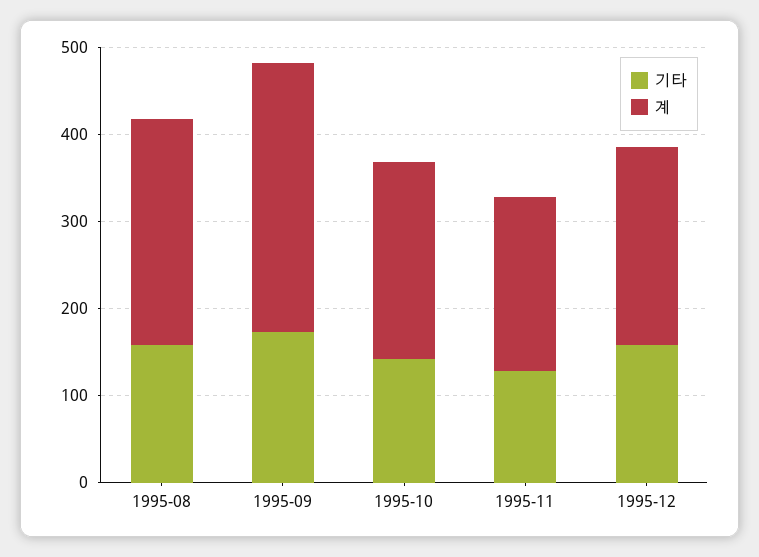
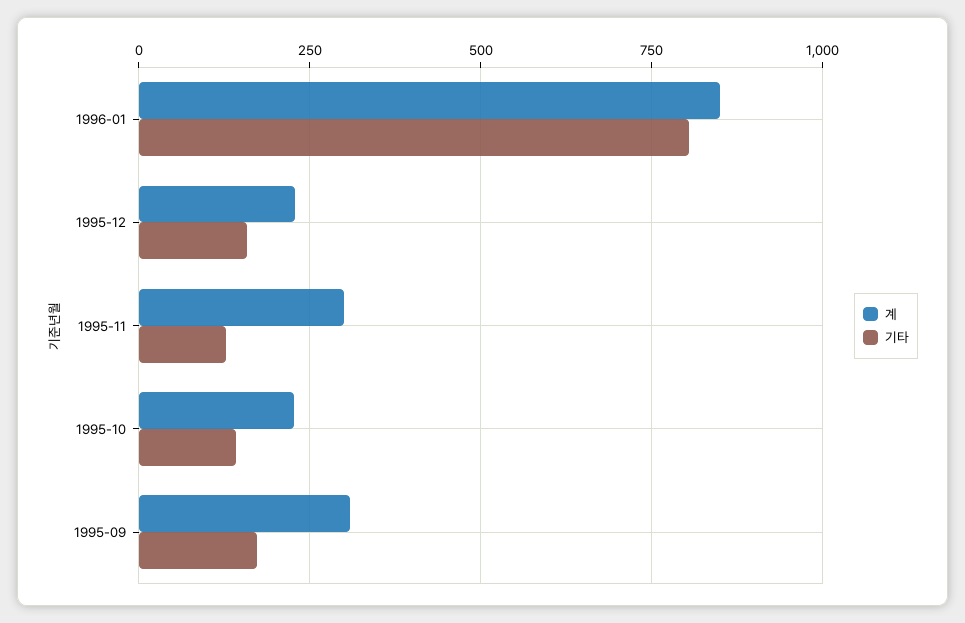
기타, 1995-08: 160 -> none
계, 1995-08: 260 -> none
계, 1995-11: 200 -> 300
계, 1996-01: none -> 850
기타, 1996-01: none -> 800

